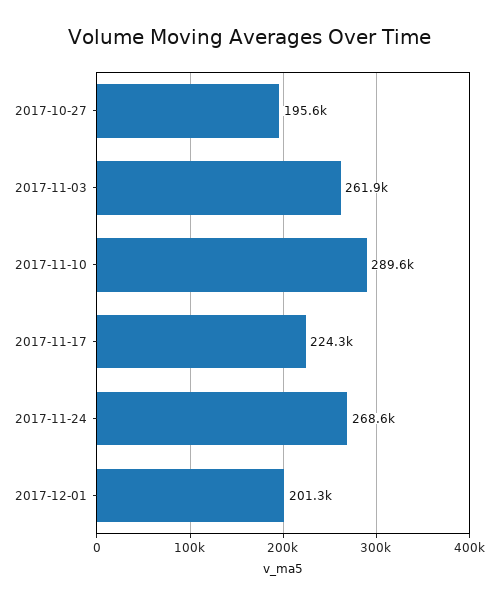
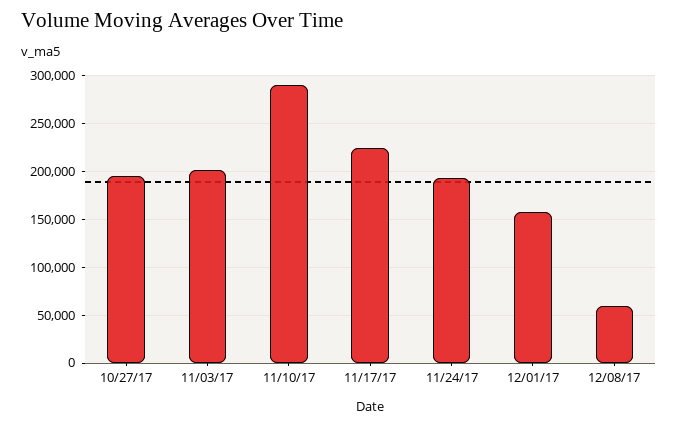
2017-11-03: 261900 -> 200000
2017-11-24: 268600 -> 190000
2017-12-01: 201300 -> 160000
12/08/17: none -> 60000

